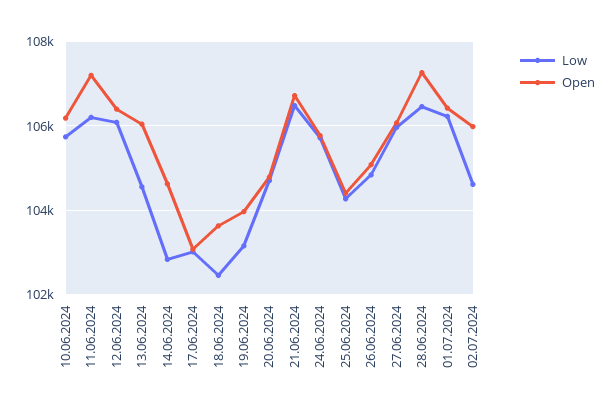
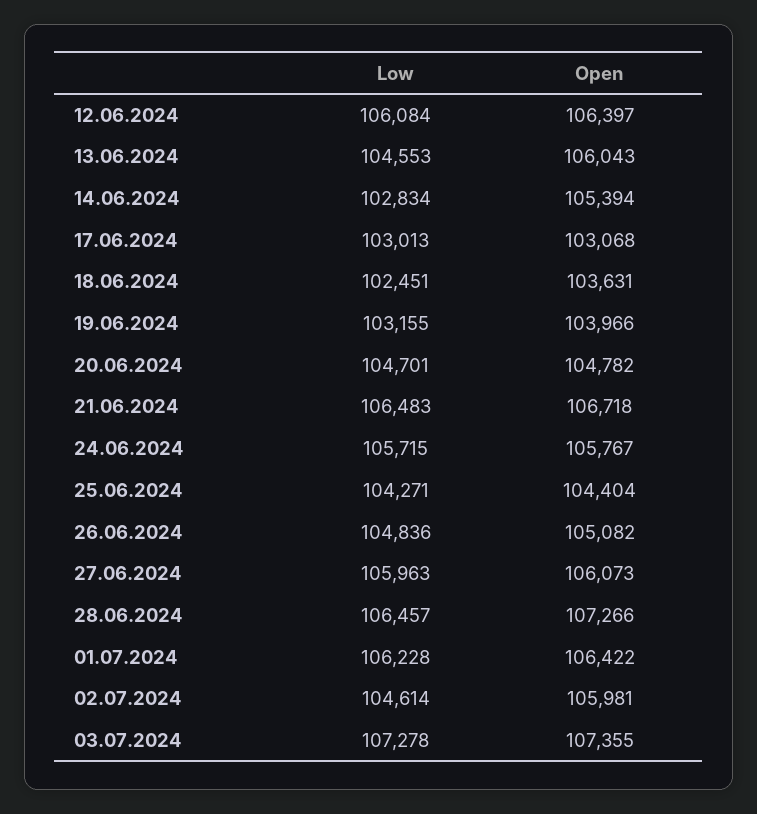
Low, 10.06.2024: 105800 -> none
Open, 10.06.2024: 106200 -> none
Low, 11.06.2024: 106200 -> none
Open, 11.06.2024: 107200 -> none
Open, 14.06.2024: 104600 -> 105394
Low, 03.07.2024: none -> 107278
Open, 03.07.2024: none -> 107355

